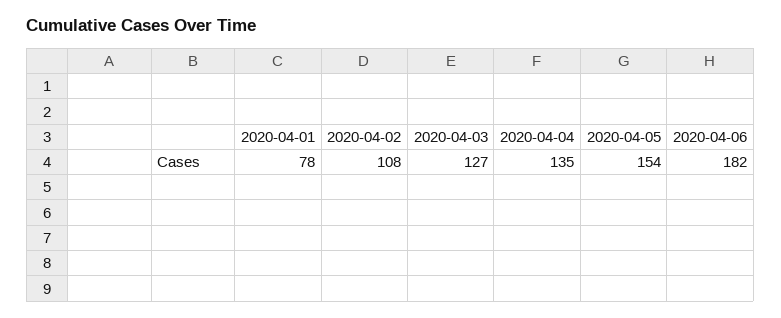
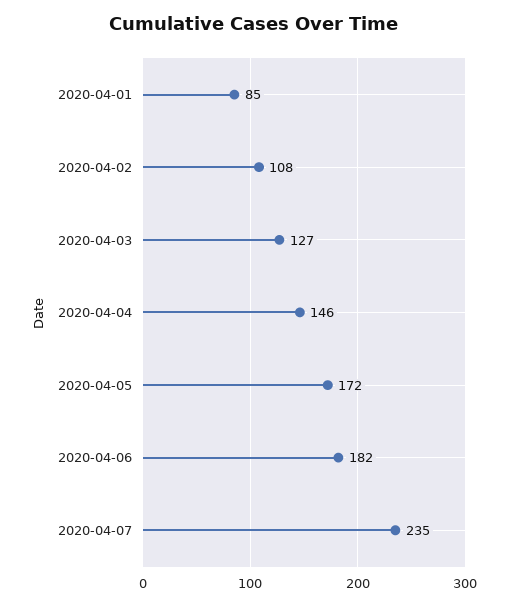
2020-04-01: 78 -> 85
2020-04-04: 135 -> 146
2020-04-05: 154 -> 172
2020-04-07: none -> 235

